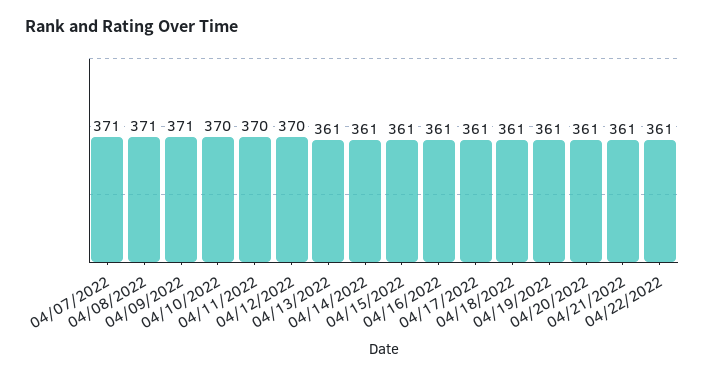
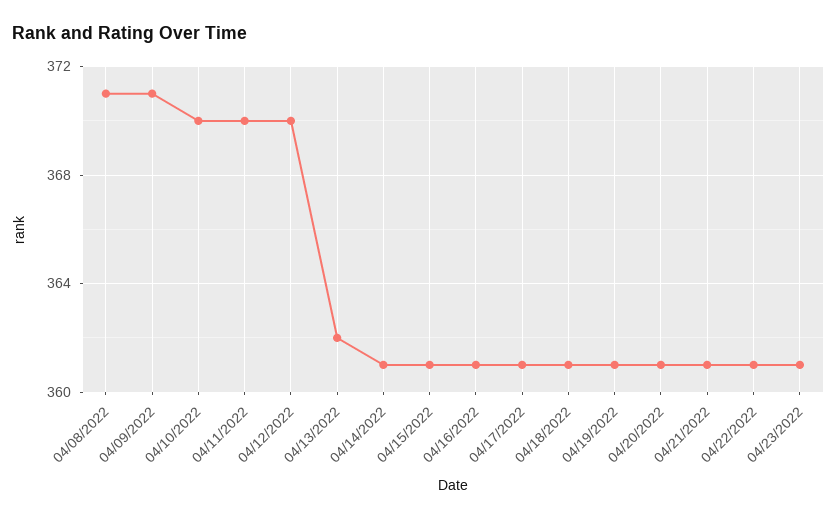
04/07/2022: 371 -> none
04/13/2022: 361 -> 362
04/23/2022: none -> 361

